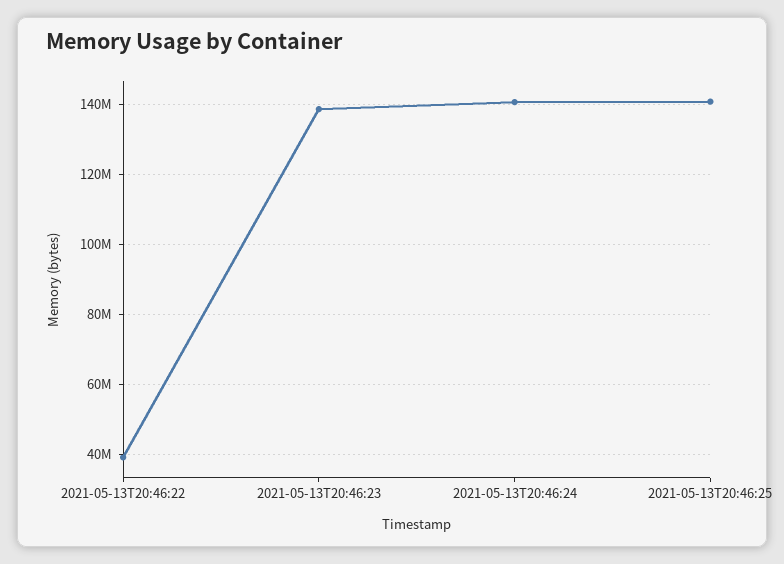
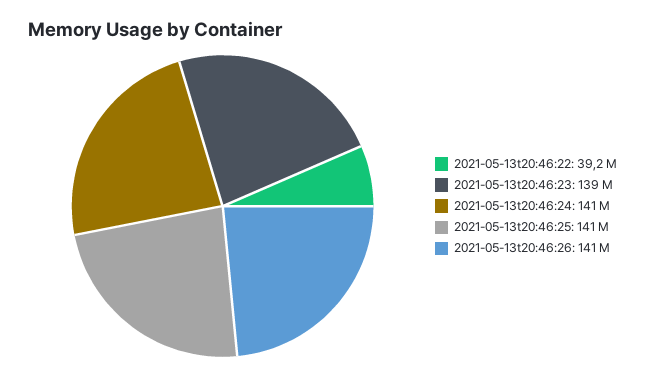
2021-05-13t20:46:26: none -> 141000000

